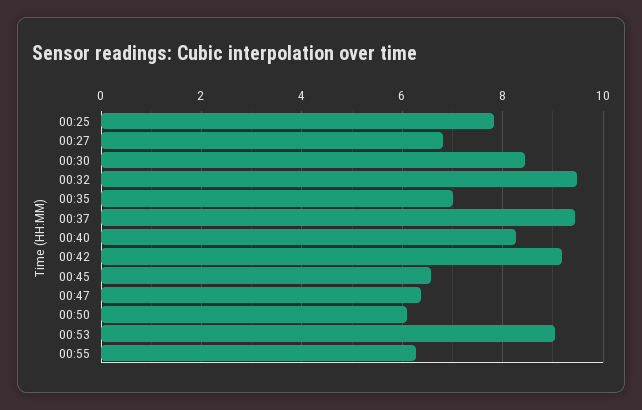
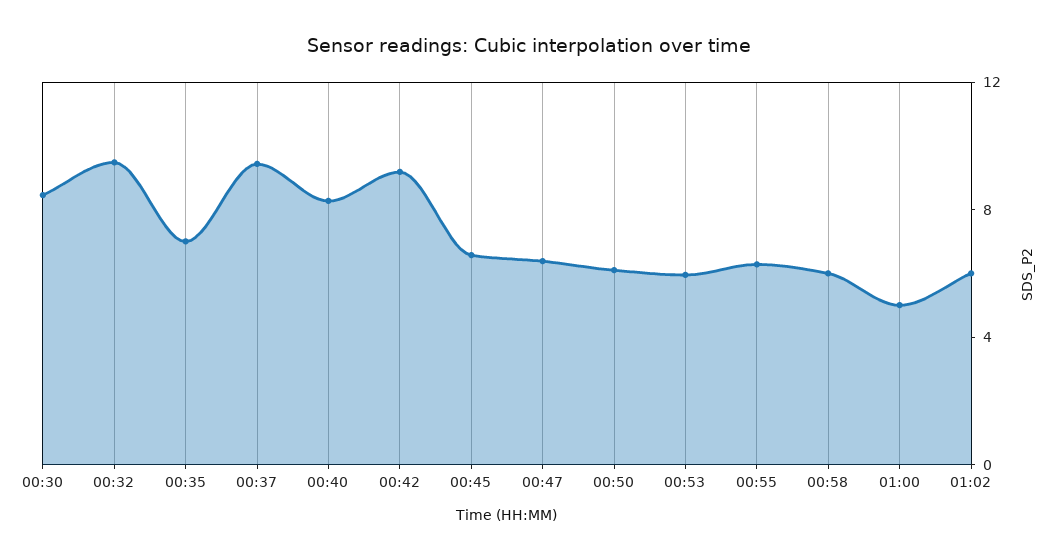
00:25: 7.8 -> none
00:27: 6.8 -> none
00:53: 9 -> 6
00:58: none -> 6
01:00: none -> 5
01:02: none -> 6

